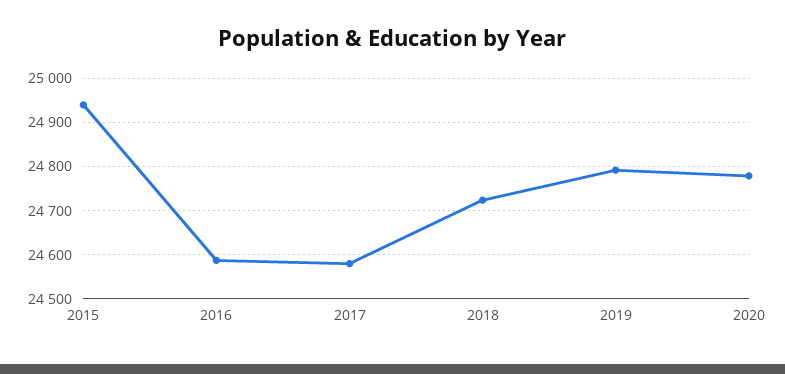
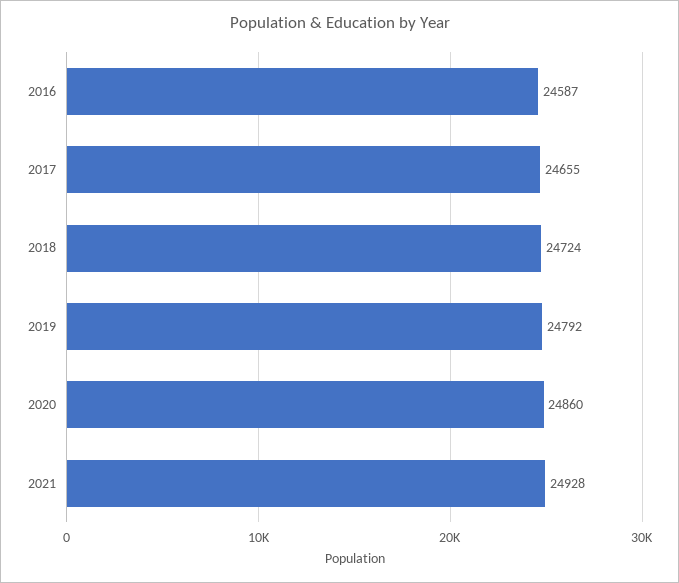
2015: 24940 -> none
2017: 24580 -> 24655
2020: 24780 -> 24860
2021: none -> 24928

